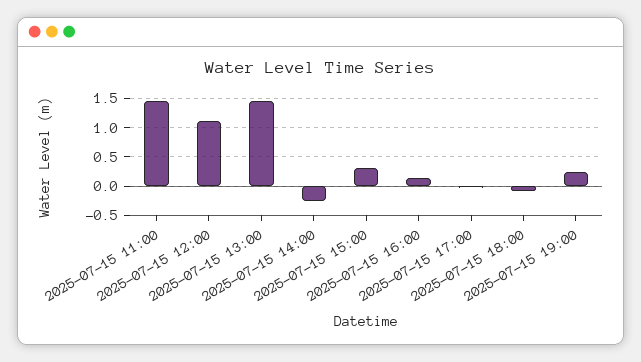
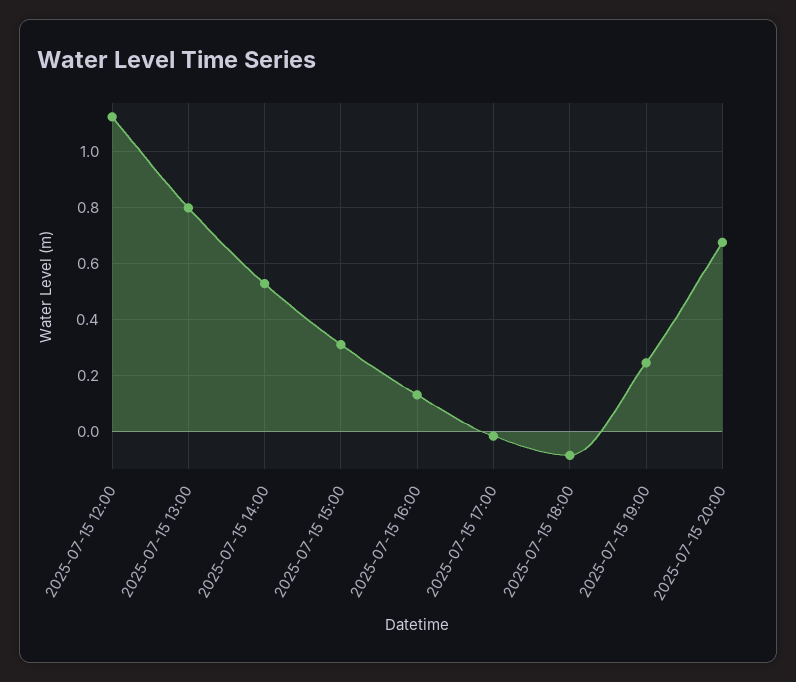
2025-07-15 11:00: 1.5 -> none
2025-07-15 13:00: 1.5 -> 0.8
2025-07-15 14:00: -0.25 -> 0.525
2025-07-15 20:00: none -> 0.675

